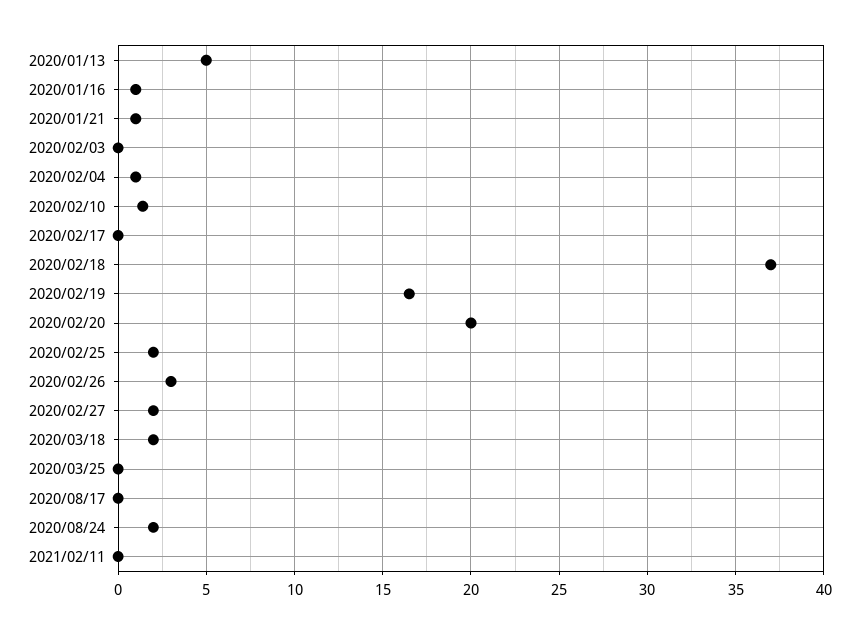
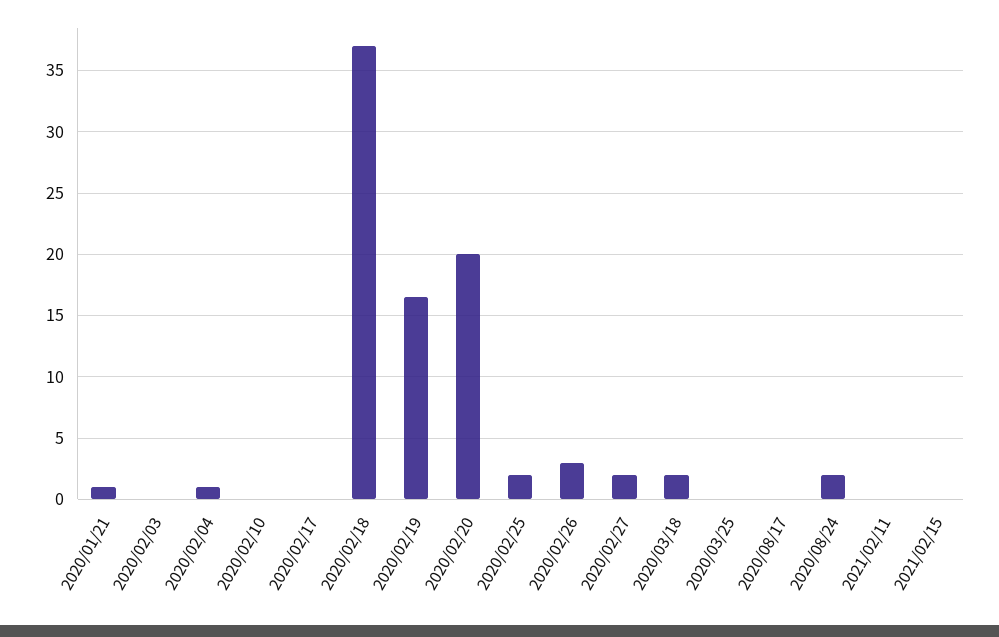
2020/01/13: 5 -> none
2020/01/16: 1 -> none
2020/02/10: 1.5 -> 0
2021/02/15: none -> 0

